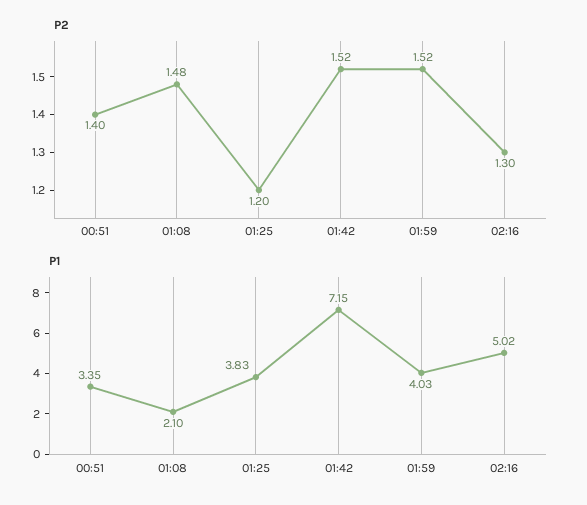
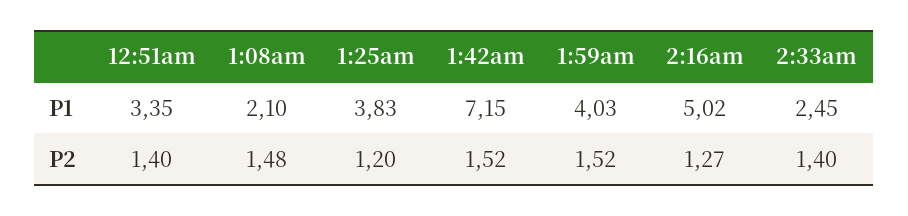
P2, 02:16: 1.3 -> 1.27
P1, 2:33am: none -> 2.45
P2, 2:33am: none -> 1.4

